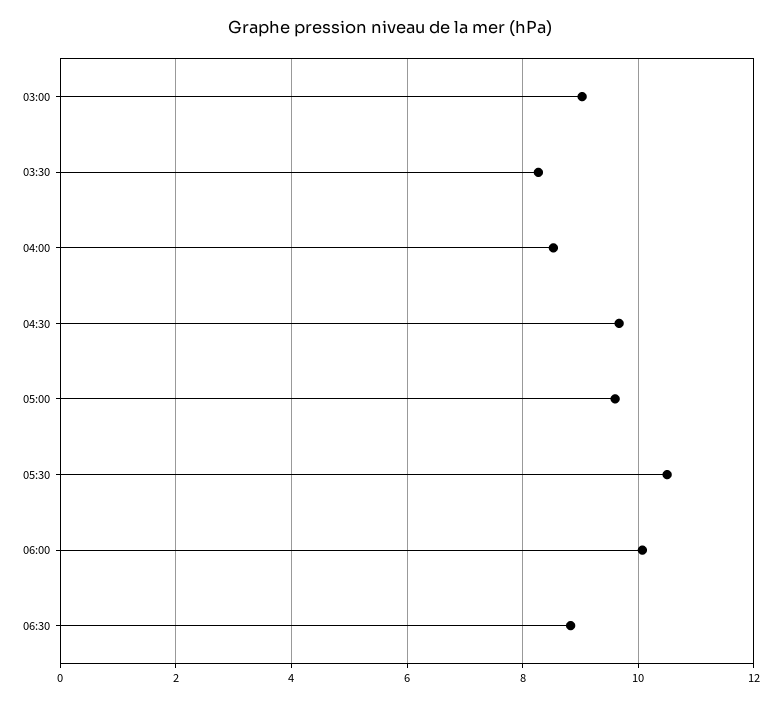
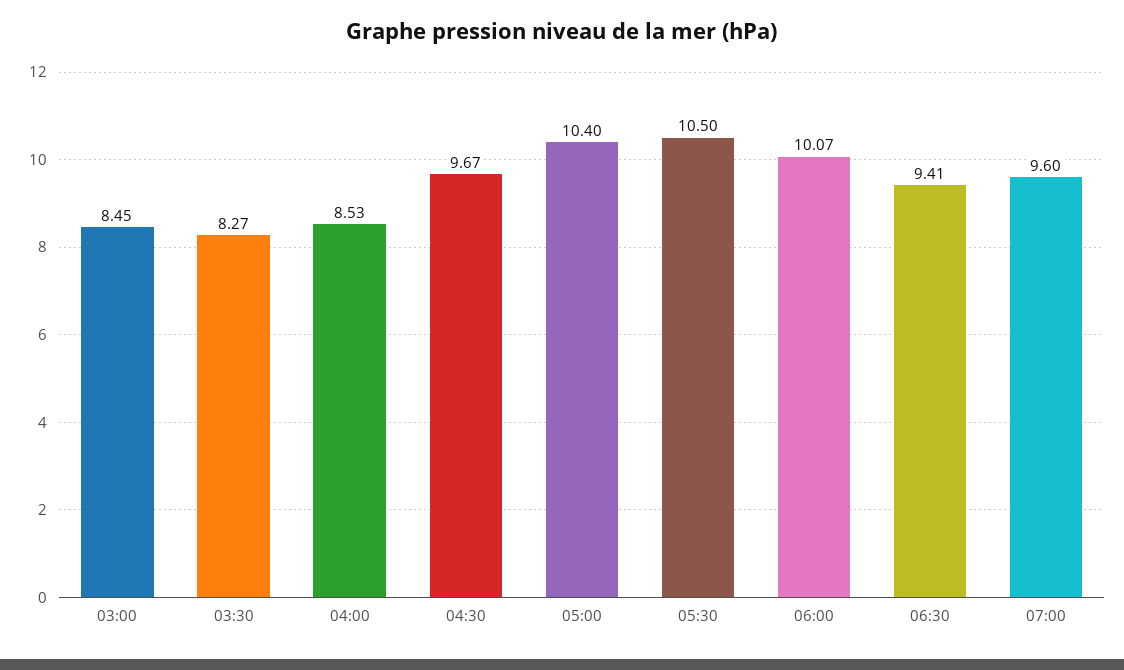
03:00: 9 -> 8.45
05:00: 9.6 -> 10.4
06:30: 8.8 -> 9.41
07:00: none -> 9.6

